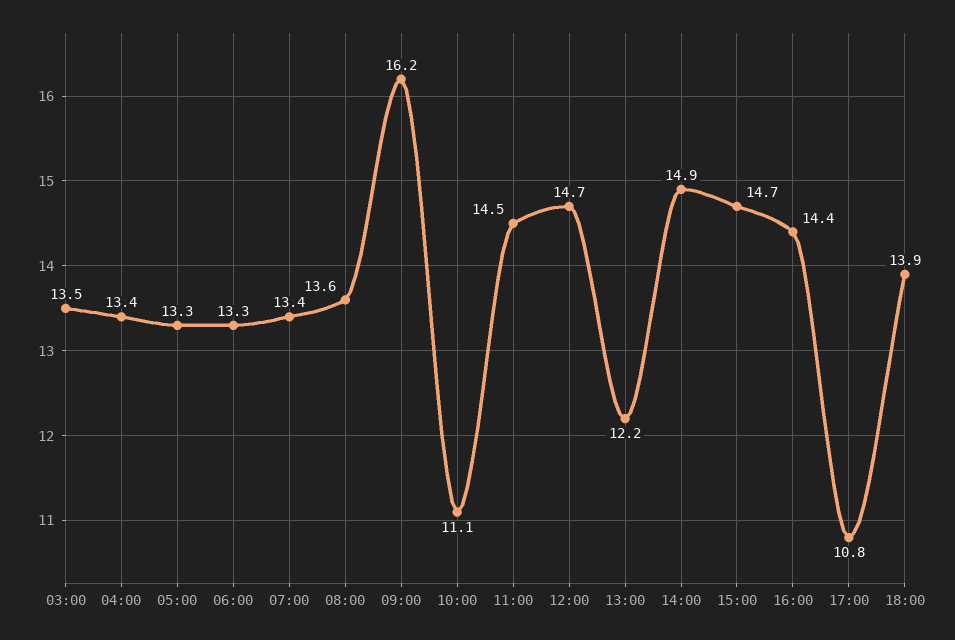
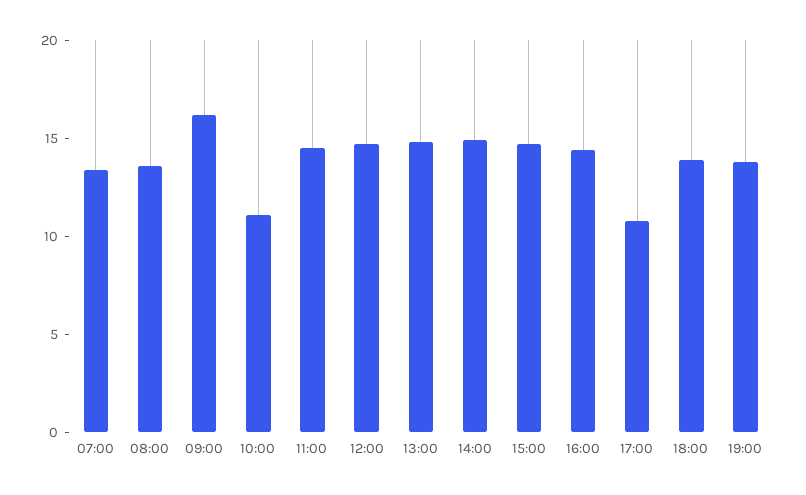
03:00: 13.5 -> none
04:00: 13.4 -> none
05:00: 13.3 -> none
06:00: 13.3 -> none
13:00: 12.2 -> 15
19:00: none -> 14

